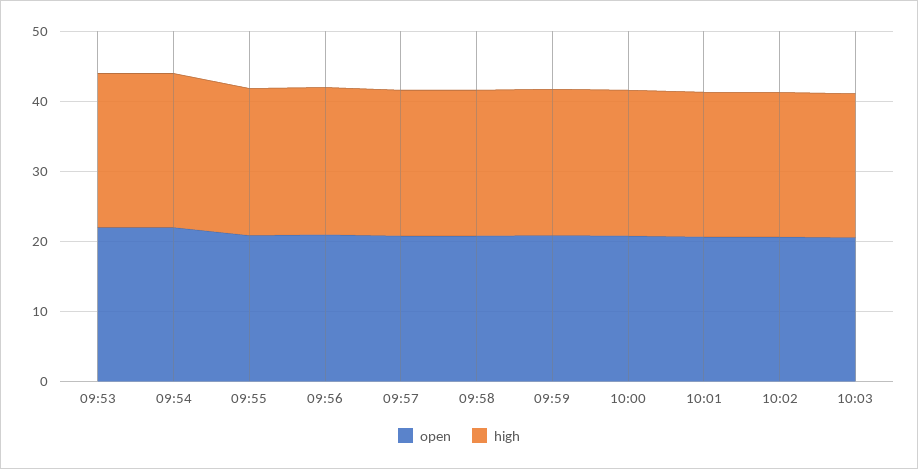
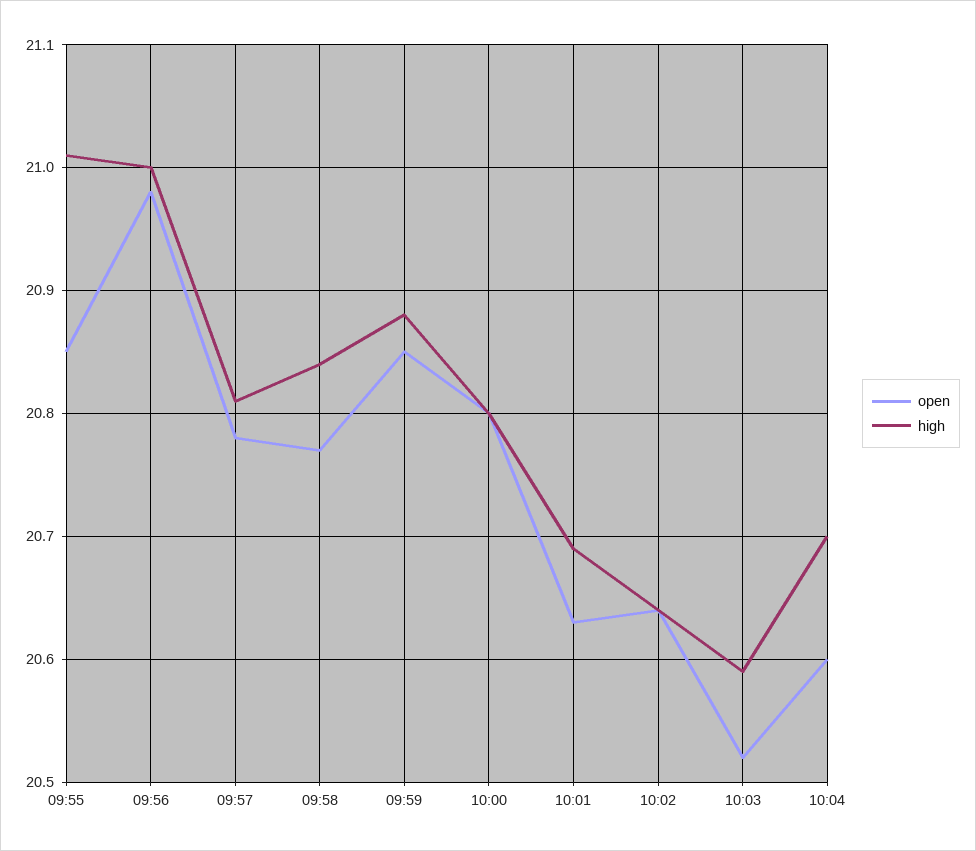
open, 09:53: 22 -> none
high, 09:53: 22 -> none
open, 09:54: 22 -> none
high, 09:54: 22 -> none
open, 10:04: none -> 20.6
high, 10:04: none -> 20.7

